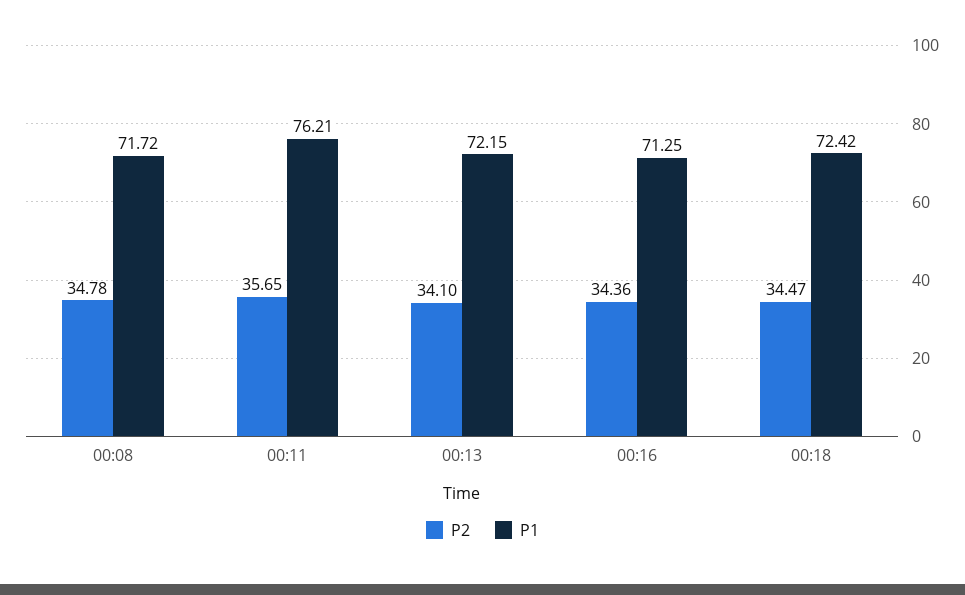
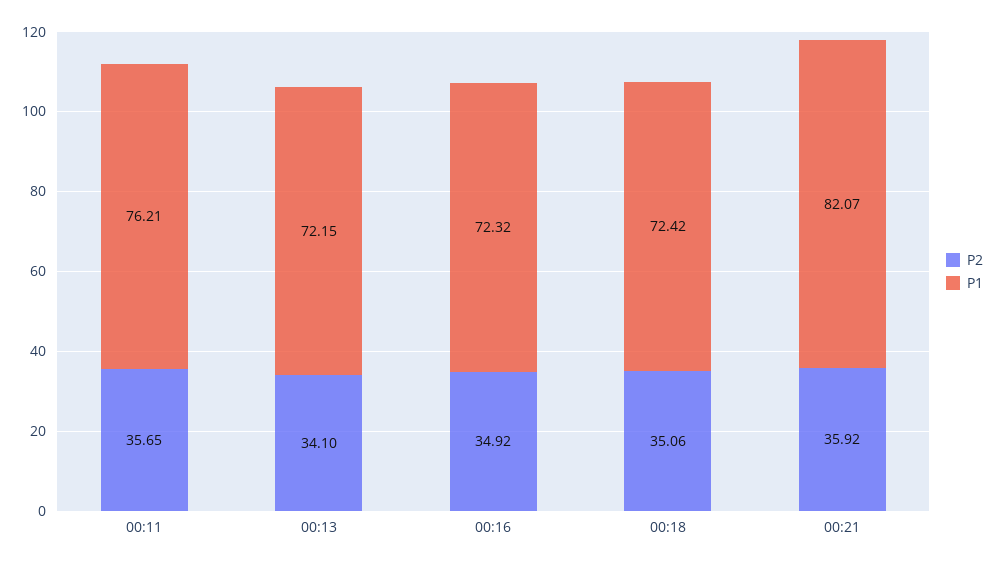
P2, 00:08: 34.78 -> none
P1, 00:08: 71.72 -> none
P2, 00:16: 34.36 -> 34.92
P1, 00:16: 71.25 -> 72.32
P2, 00:18: 34.47 -> 35.06
P2, 00:21: none -> 35.92
P1, 00:21: none -> 82.07

